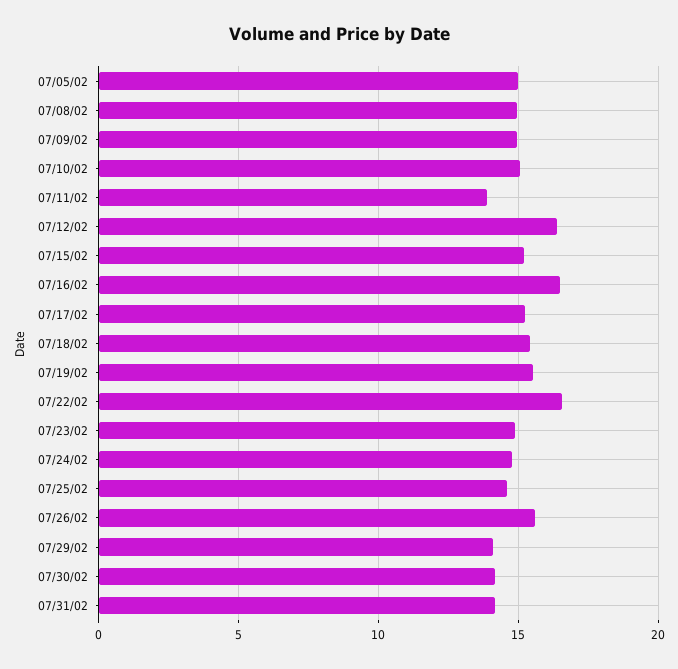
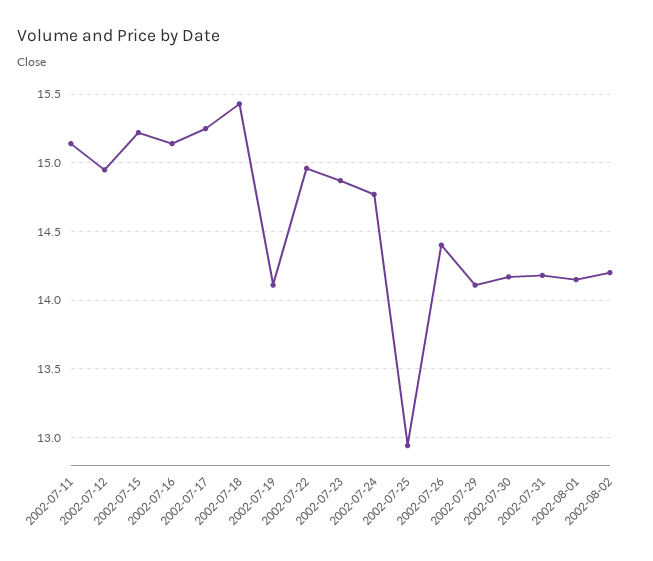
07/05/02: 15 -> none
07/08/02: 15 -> none
07/09/02: 15 -> none
07/10/02: 15 -> none
07/11/02: 14 -> 15.15
07/12/02: 16.5 -> 14.95
07/16/02: 16.5 -> 15.15
07/19/02: 15.5 -> 14.1
07/22/02: 16.5 -> 14.95
07/25/02: 14.5 -> 12.95
07/26/02: 15.5 -> 14.4
2002-08-01: none -> 14.15
2002-08-02: none -> 14.2

